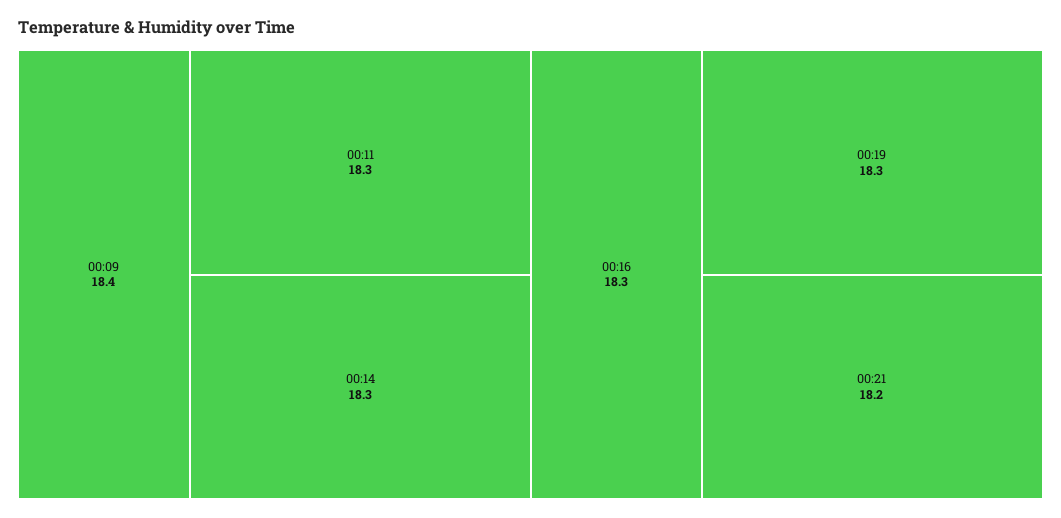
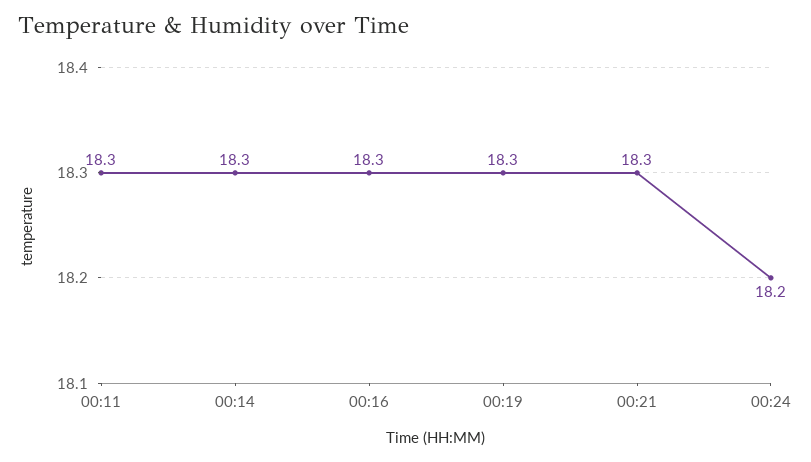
00:09: 18.4 -> none
00:21: 18.2 -> 18.3
00:24: none -> 18.2

